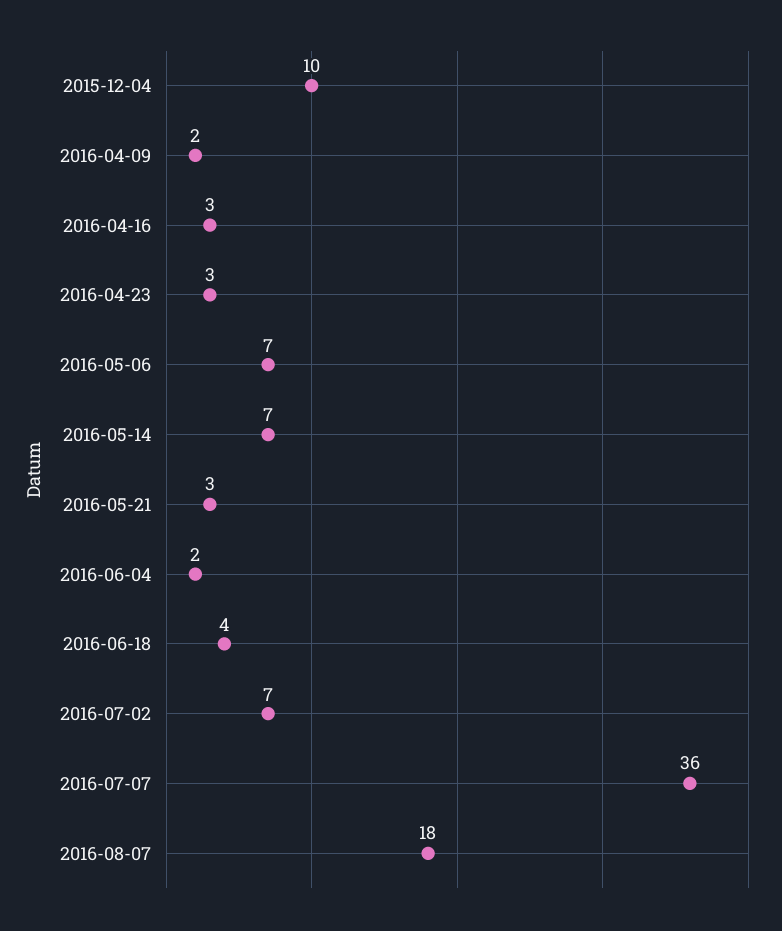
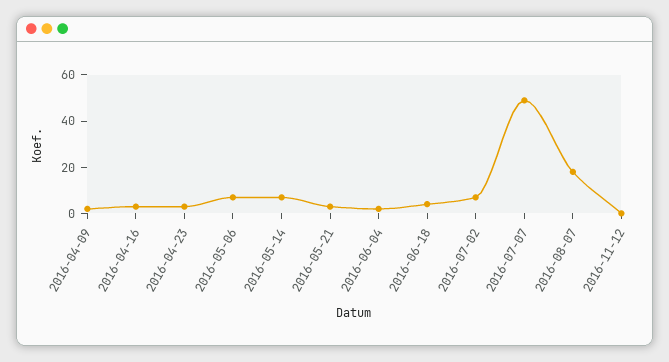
2015-12-04: 10 -> none
2016-07-07: 36 -> 50
2016-11-12: none -> 0

